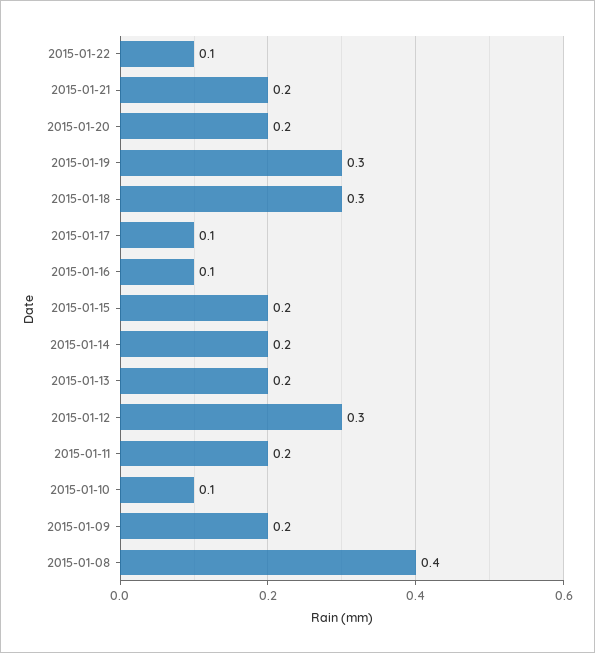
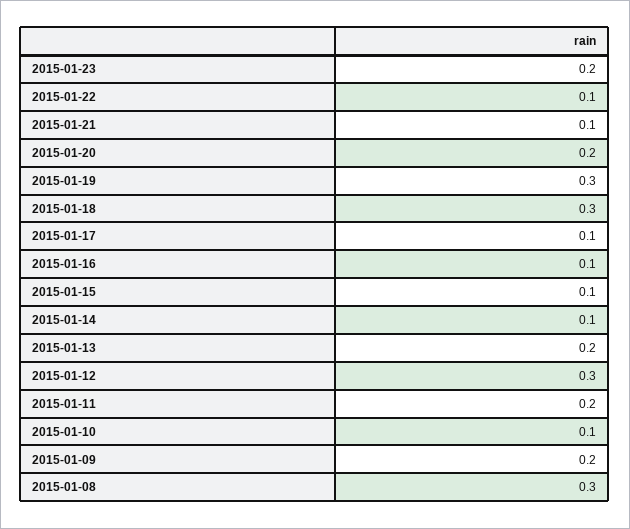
2015-01-21: 0.2 -> 0.1
2015-01-15: 0.2 -> 0.1
2015-01-14: 0.2 -> 0.1
2015-01-08: 0.4 -> 0.3
2015-01-23: none -> 0.2

